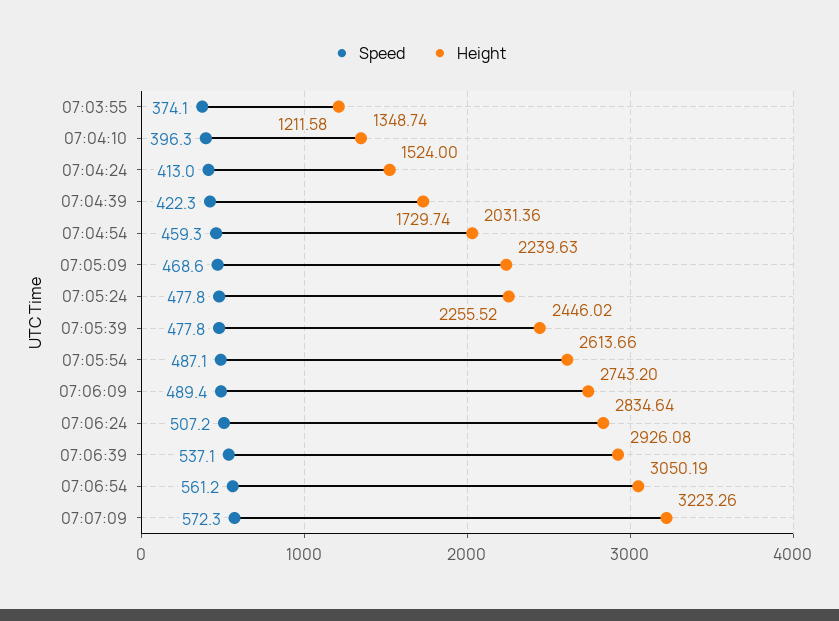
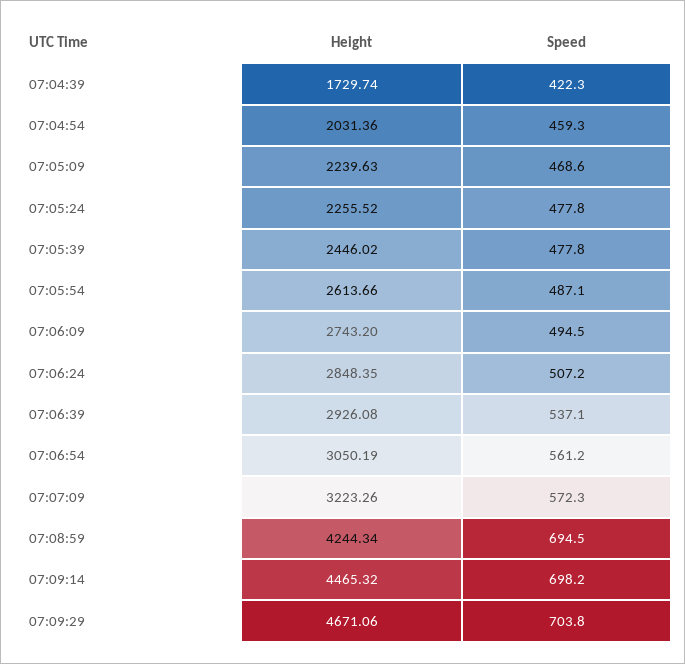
Speed, 07:03:55: 374.1 -> none
Height, 07:03:55: 1211.58 -> none
Speed, 07:04:10: 396.3 -> none
Height, 07:04:10: 1348.74 -> none
Speed, 07:04:24: 413 -> none
Height, 07:04:24: 1524 -> none
Speed, 07:06:09: 489.4 -> 494.5
Height, 07:06:24: 2834.64 -> 2848.35
Height, 07:08:59: none -> 4244.34
Speed, 07:08:59: none -> 694.5
Height, 07:09:14: none -> 4465.32
Speed, 07:09:14: none -> 698.2
Height, 07:09:29: none -> 4671.06
Speed, 07:09:29: none -> 703.8

